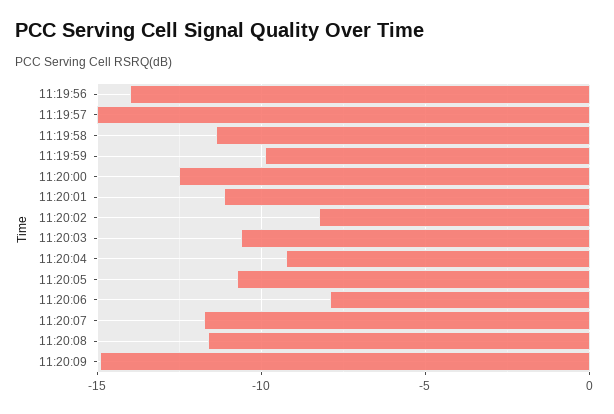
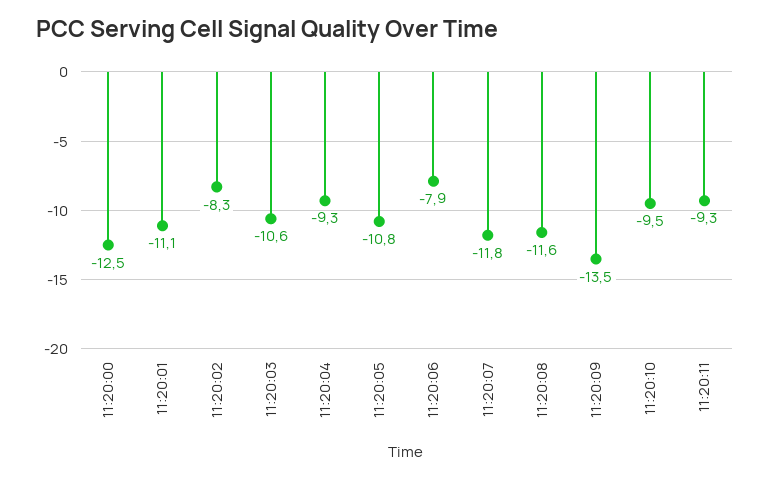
11:19:56: -14 -> none
11:19:57: -15 -> none
11:19:58: -11.5 -> none
11:19:59: -10 -> none
11:20:09: -15 -> -13.5
11:20:10: none -> -9.5
11:20:11: none -> -9.3

